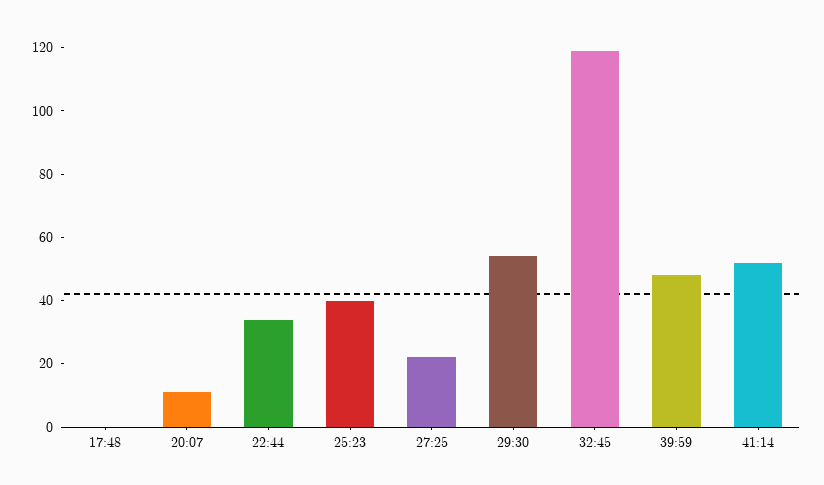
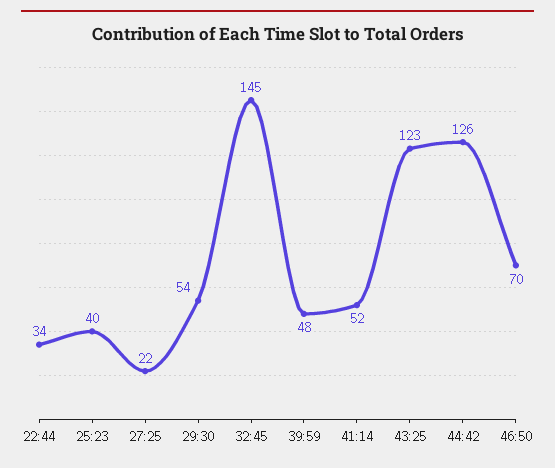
17:48: 0 -> none
20:07: 10 -> none
32:45: 120 -> 145
43:25: none -> 123
44:42: none -> 126
46:50: none -> 70

